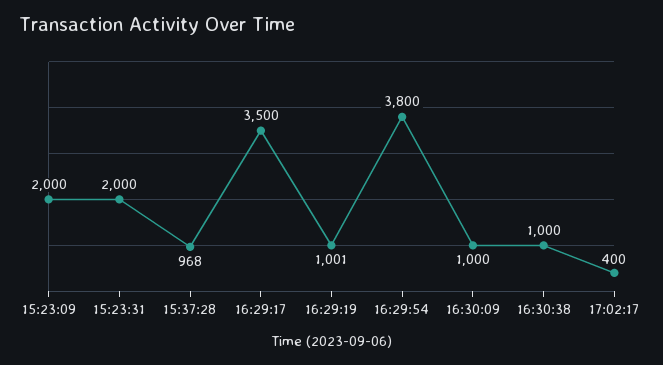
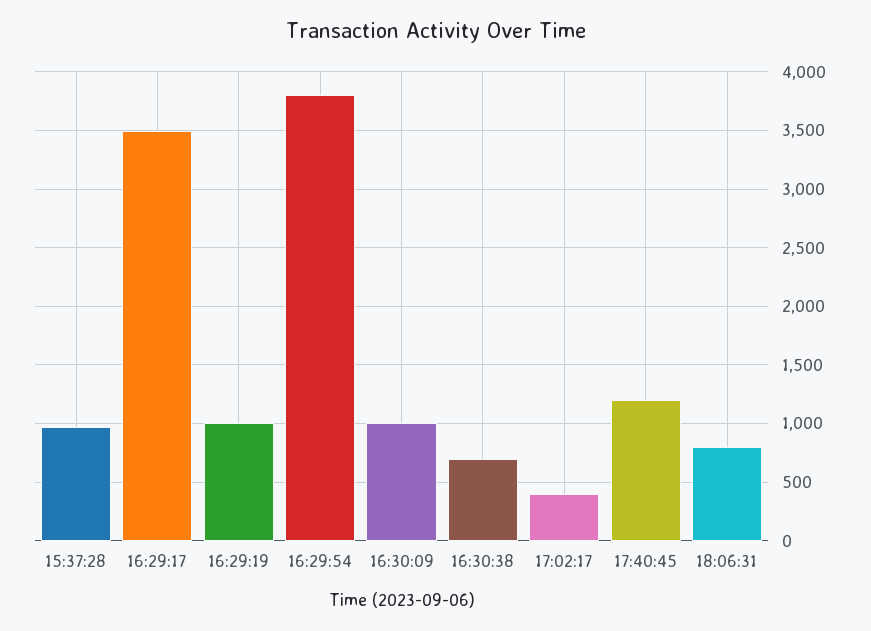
15:23:09: 2000 -> none
15:23:31: 2000 -> none
16:30:38: 1000 -> 700
17:40:45: none -> 1200
18:06:31: none -> 800

